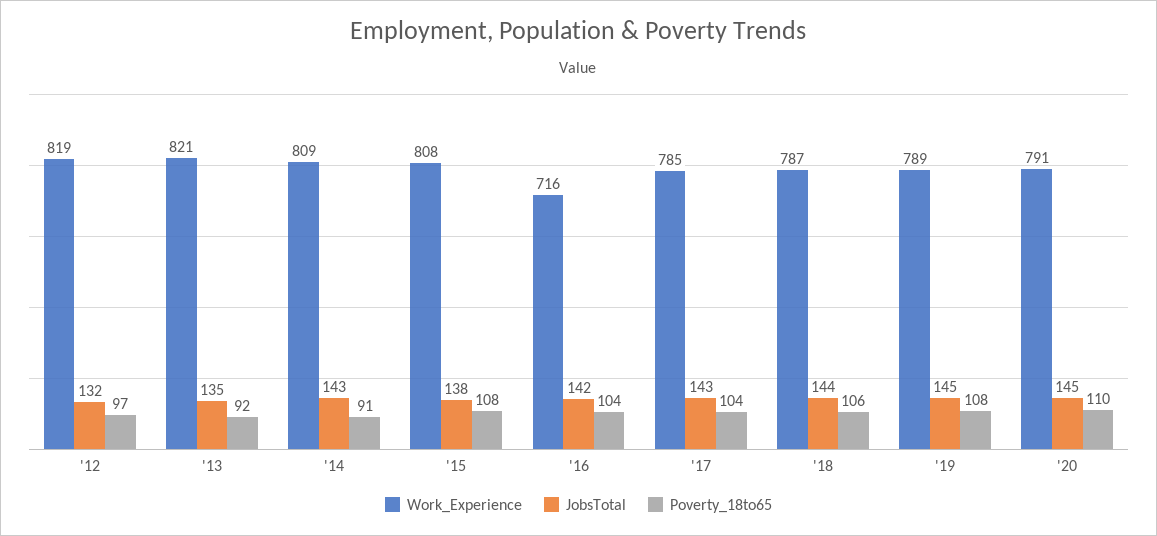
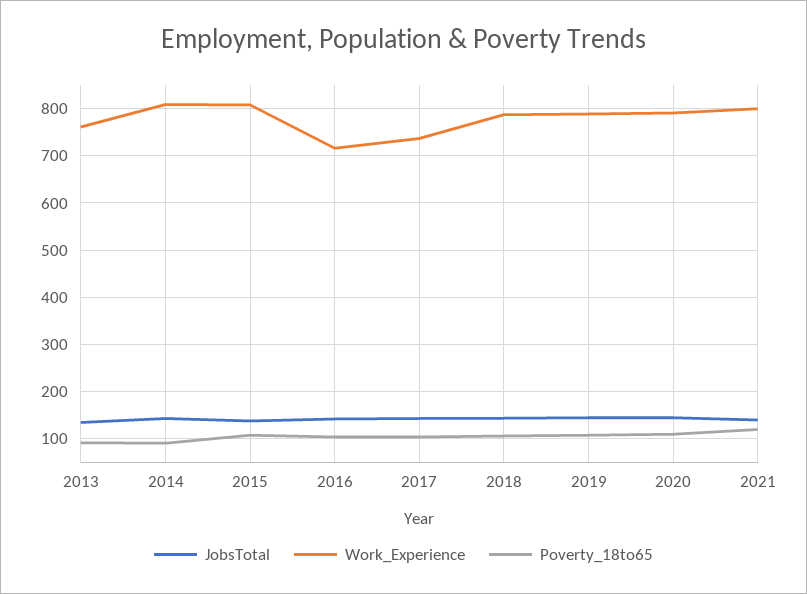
Work_Experience, '12: 819 -> none
JobsTotal, '12: 132 -> none
Poverty_18to65, '12: 97 -> none
Work_Experience, '13: 821 -> 760
Work_Experience, '17: 785 -> 740
JobsTotal, 2021: none -> 140
Work_Experience, 2021: none -> 800
Poverty_18to65, 2021: none -> 120

